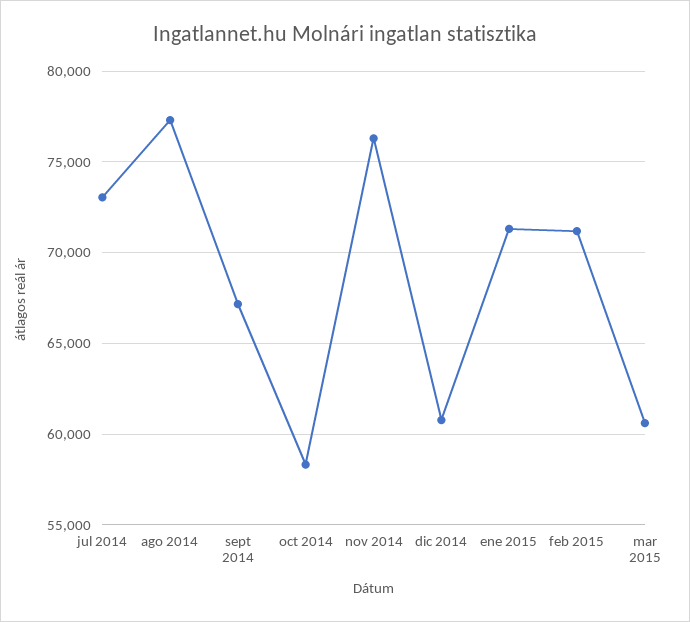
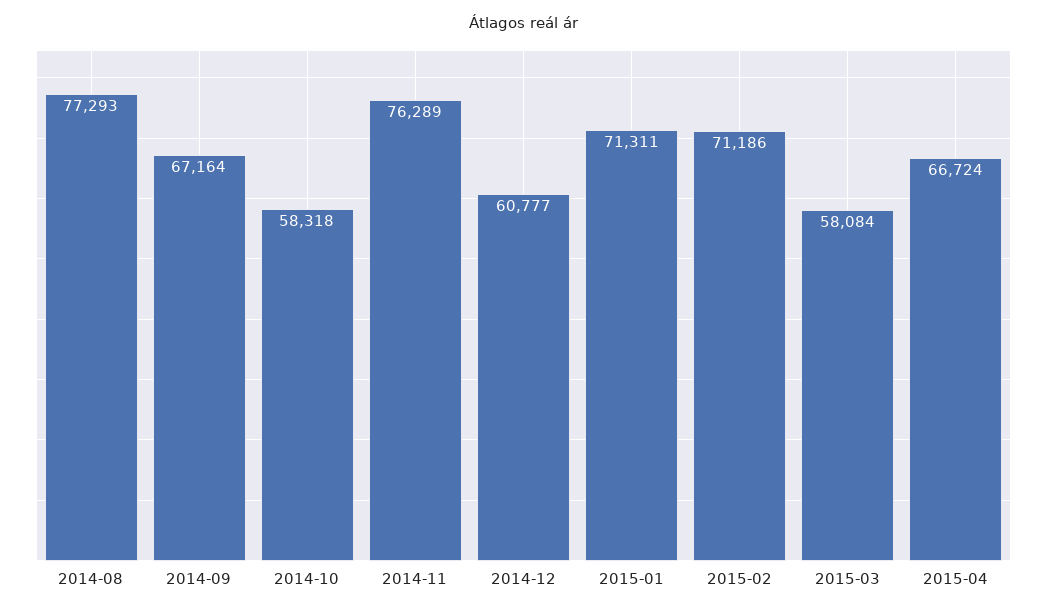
jul 2014: 73000 -> none
mar 2015: 60500 -> 58084
2015-04: none -> 66724

